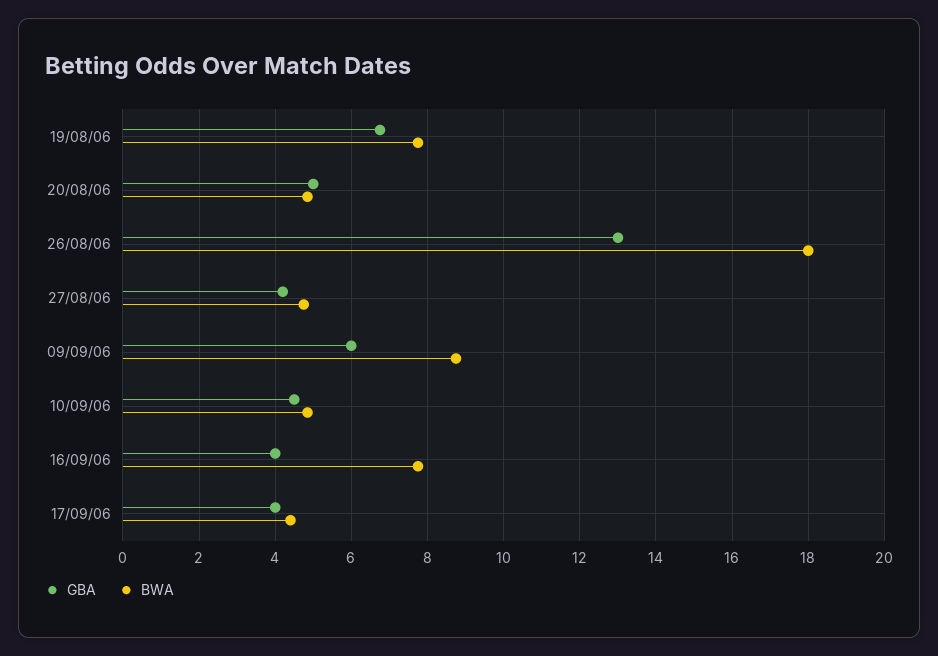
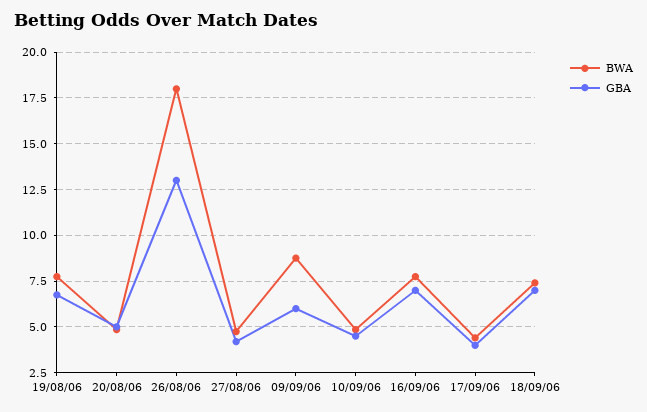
GBA, 16/09/06: 4 -> 7
BWA, 18/09/06: none -> 7.5
GBA, 18/09/06: none -> 7

